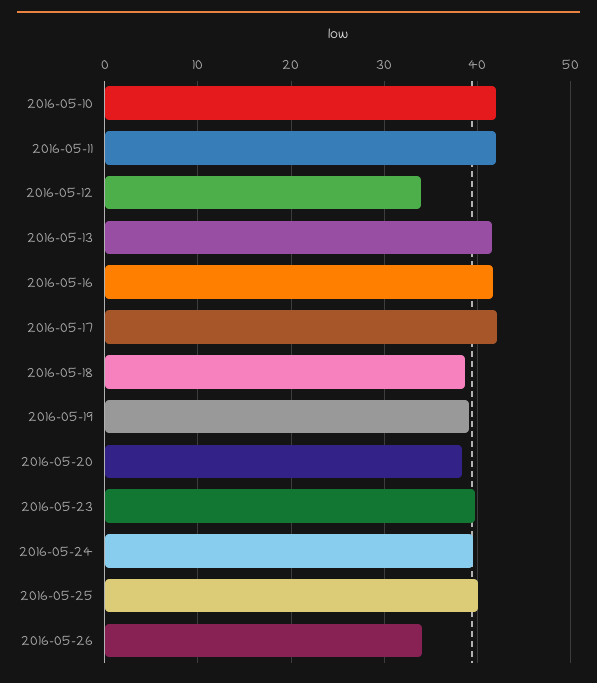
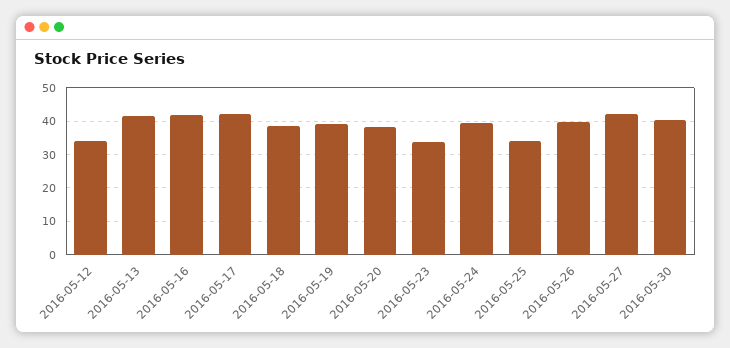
2016-05-10: 42 -> none
2016-05-11: 42 -> none
2016-05-23: 40 -> 34
2016-05-25: 40 -> 34
2016-05-26: 34 -> 40
2016-05-27: none -> 42
2016-05-30: none -> 40

